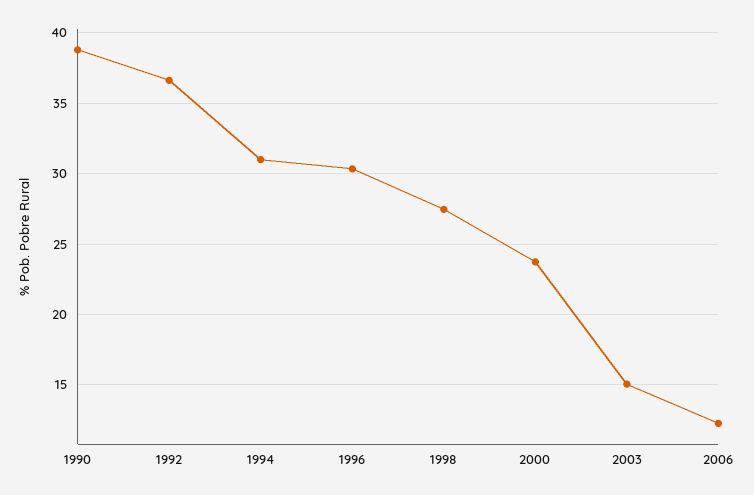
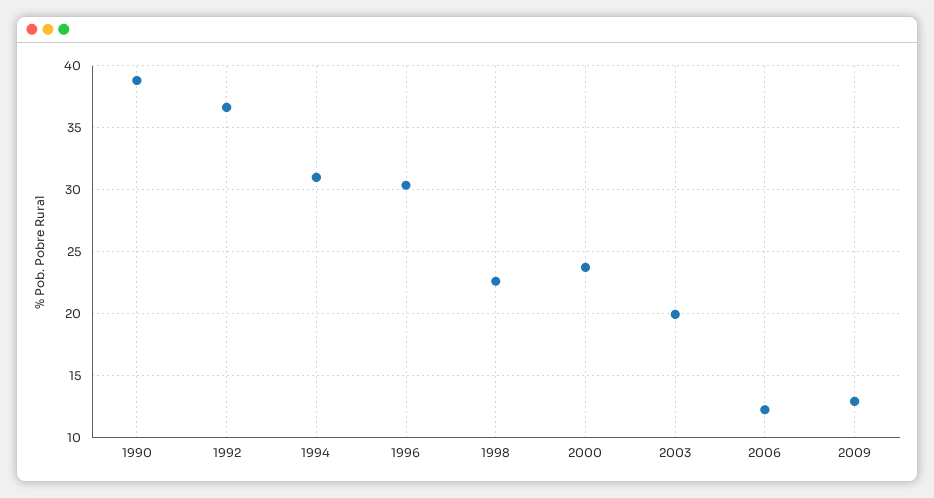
1998: 27.5 -> 22.5
2003: 15 -> 20
2009: none -> 13

